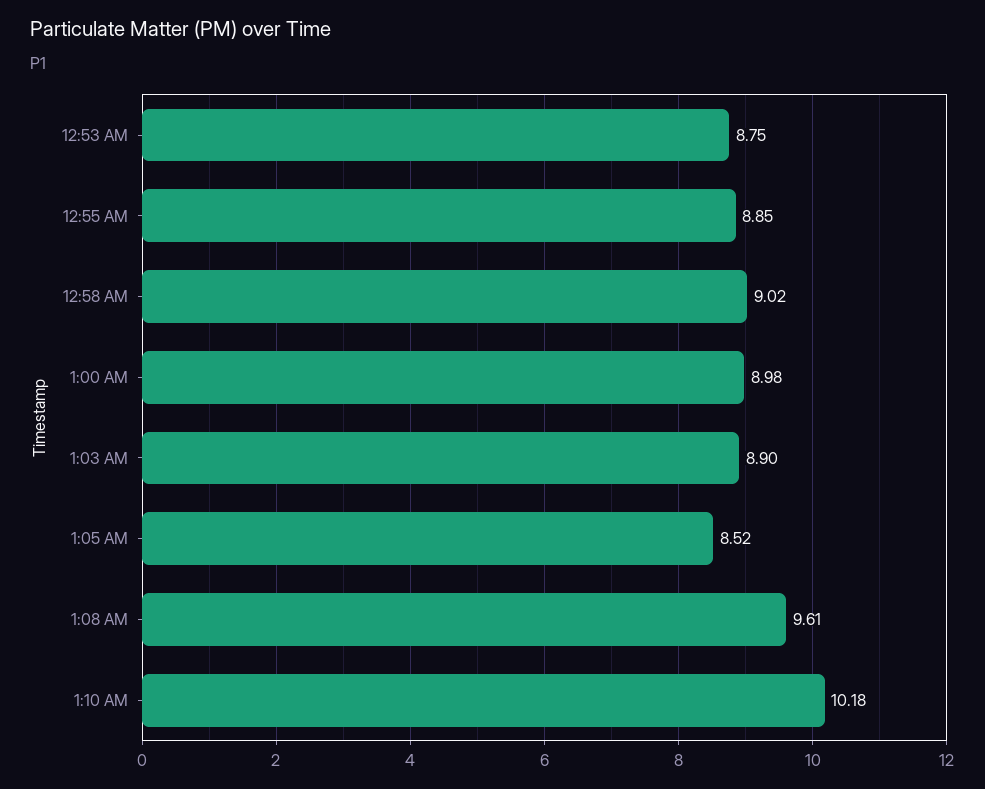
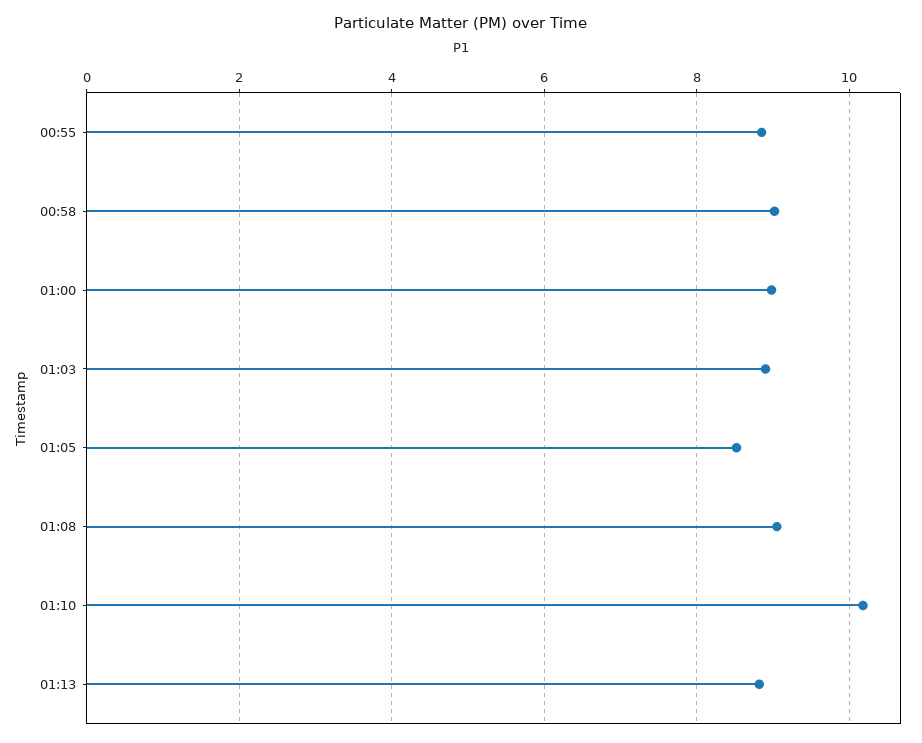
12:53 AM: 8.75 -> none
1:08 AM: 9.61 -> 9
01:13: none -> 8.8

